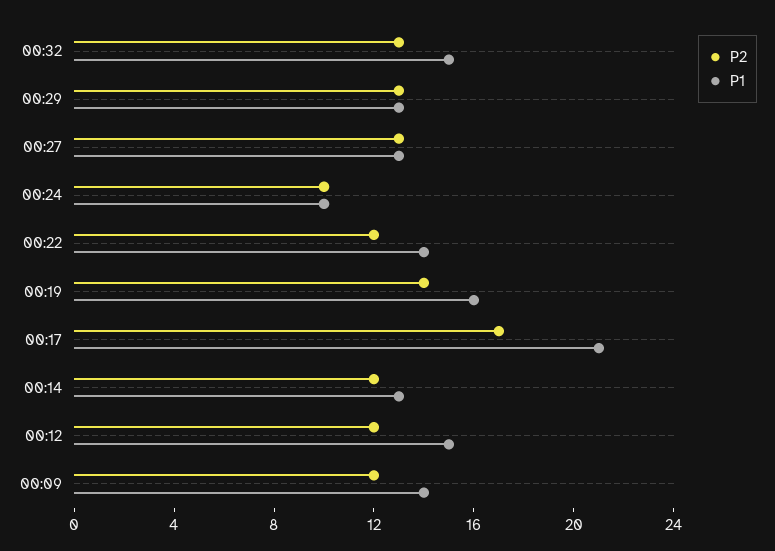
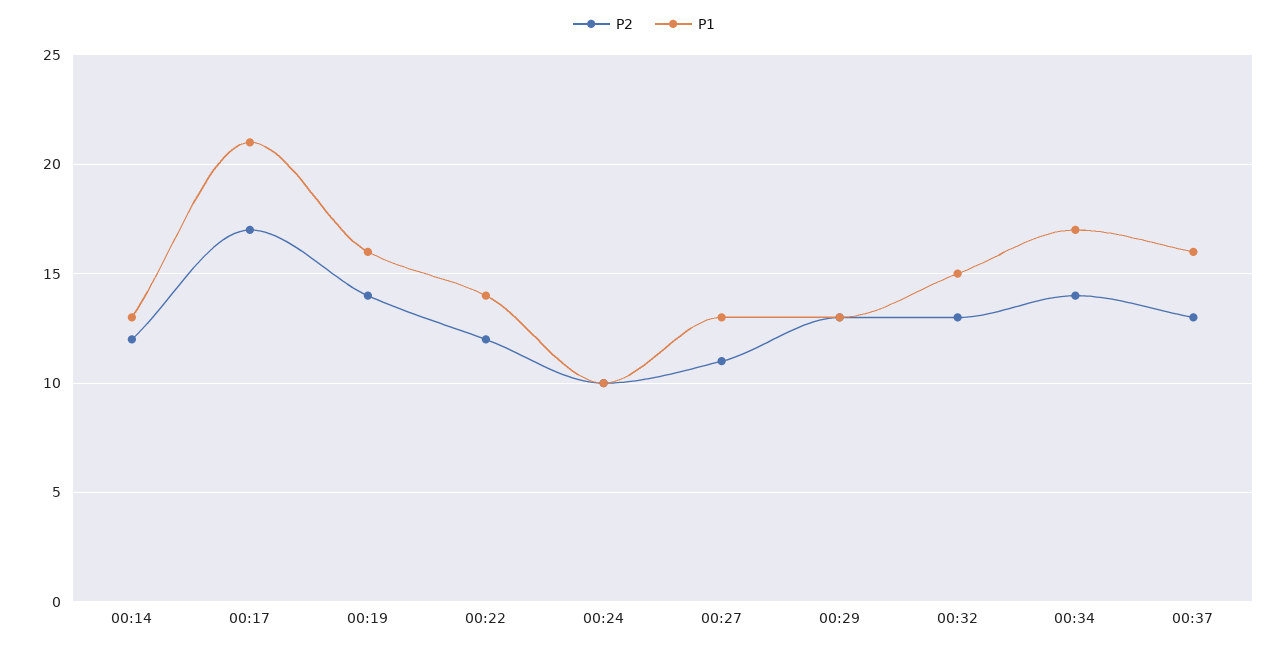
P2, 00:27: 13 -> 11
P2, 00:12: 12 -> none
P1, 00:12: 15 -> none
P2, 00:09: 12 -> none
P1, 00:09: 14 -> none
P2, 00:34: none -> 14
P1, 00:34: none -> 17
P2, 00:37: none -> 13
P1, 00:37: none -> 16

